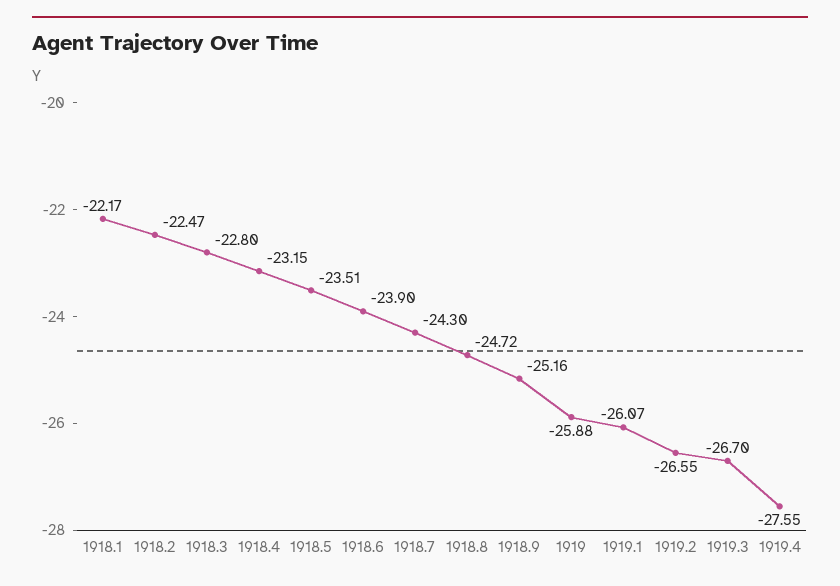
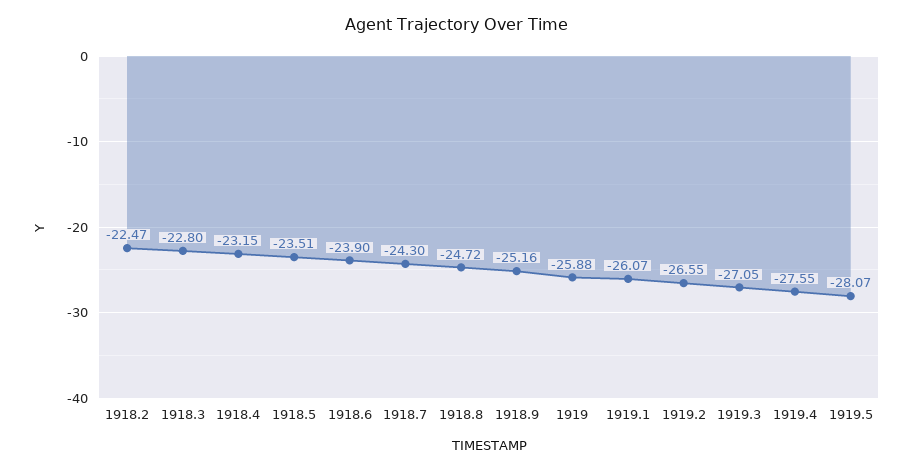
1918.1: -22.17 -> none
1919.3: -26.7 -> -27.05
1919.5: none -> -28.07

